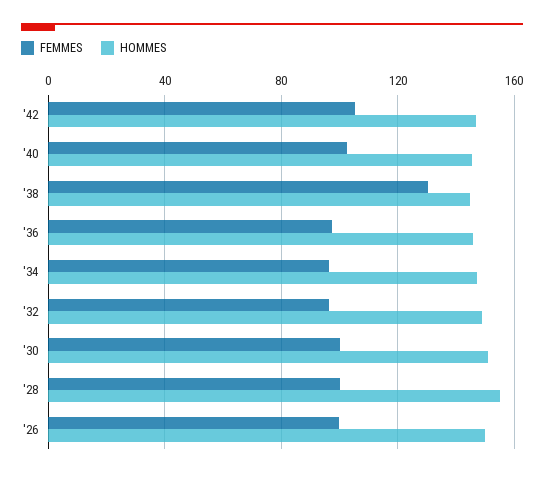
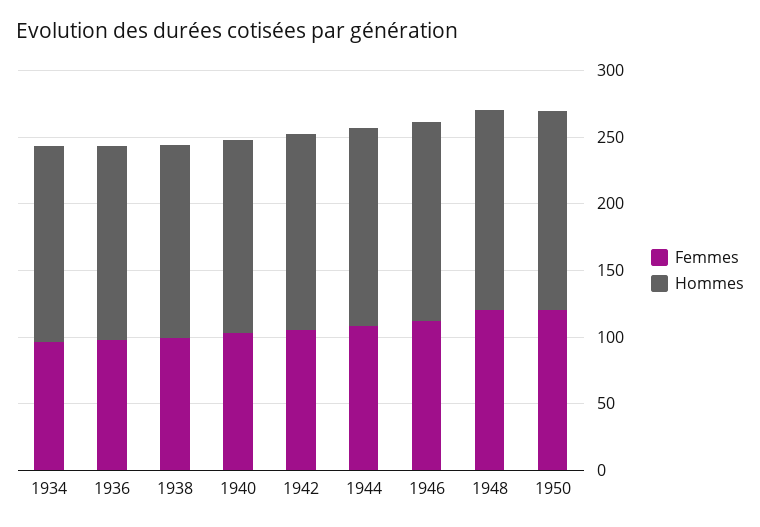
FEMMES, '38: 130 -> 100
FEMMES, '32: 95 -> none
HOMMES, '32: 150 -> none
FEMMES, '30: 100 -> none
HOMMES, '30: 150 -> none
FEMMES, '28: 100 -> none
HOMMES, '28: 155 -> none
FEMMES, '26: 100 -> none
HOMMES, '26: 150 -> none
FEMMES, 1944: none -> 110
HOMMES, 1944: none -> 150
FEMMES, 1946: none -> 110
HOMMES, 1946: none -> 150
FEMMES, 1948: none -> 120
HOMMES, 1948: none -> 150
FEMMES, 1950: none -> 120
HOMMES, 1950: none -> 150

